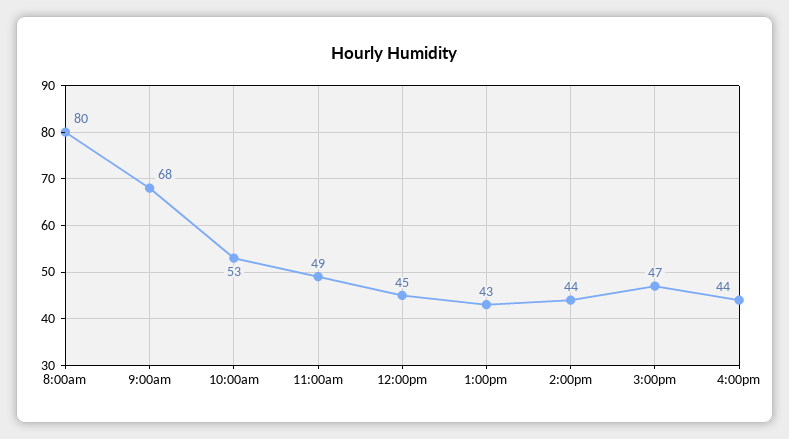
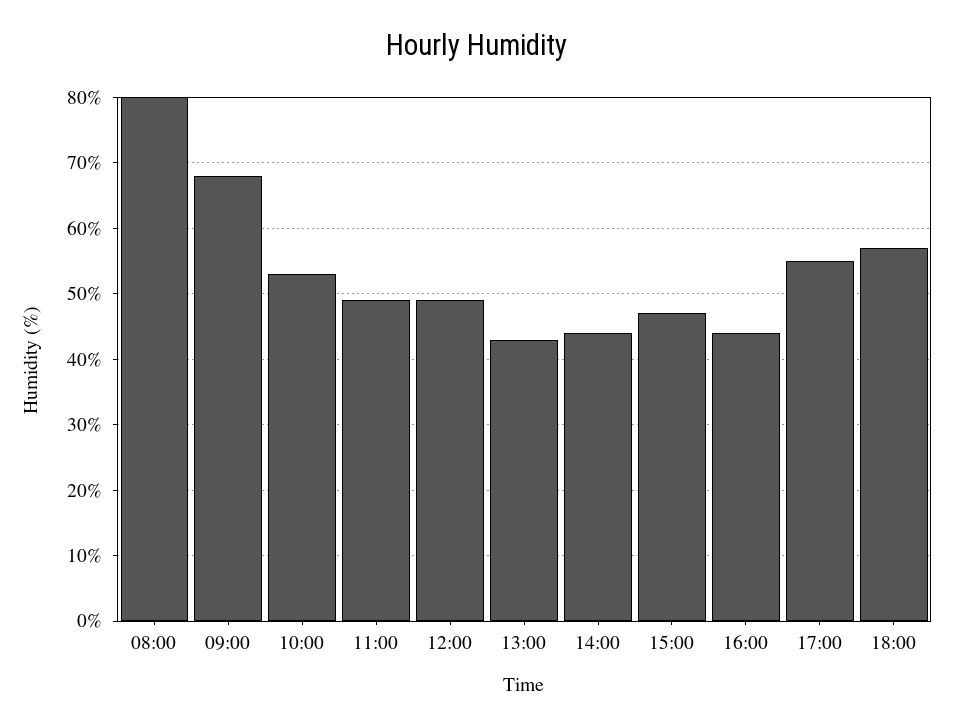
12:00pm: 45 -> 49
17:00: none -> 55
18:00: none -> 57

